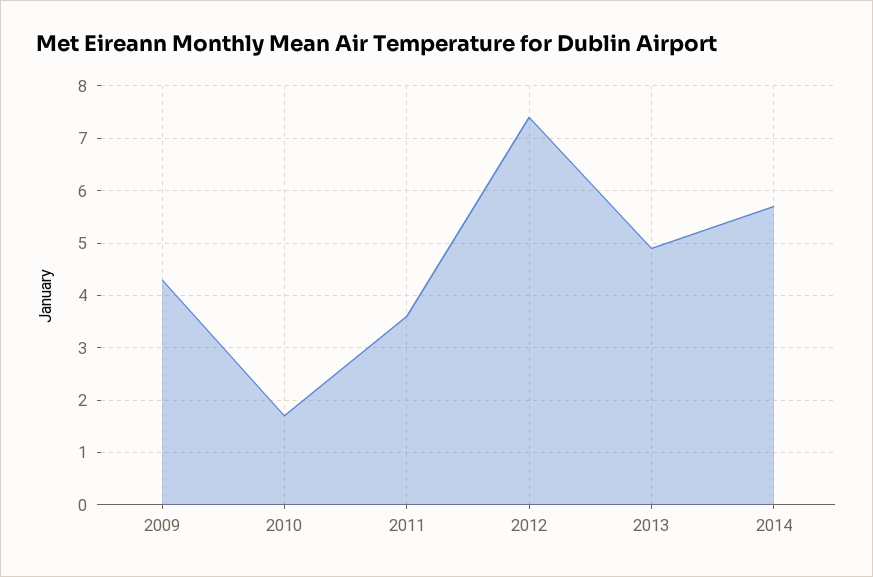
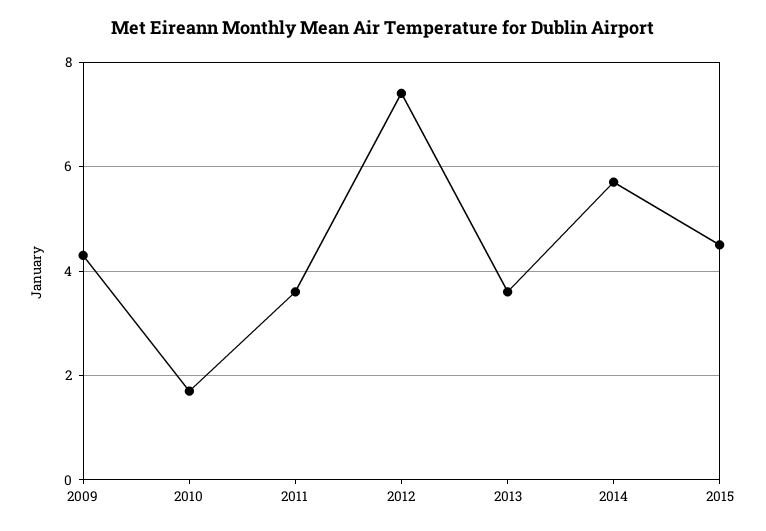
2013: 5 -> 3.5
2015: none -> 4.5

